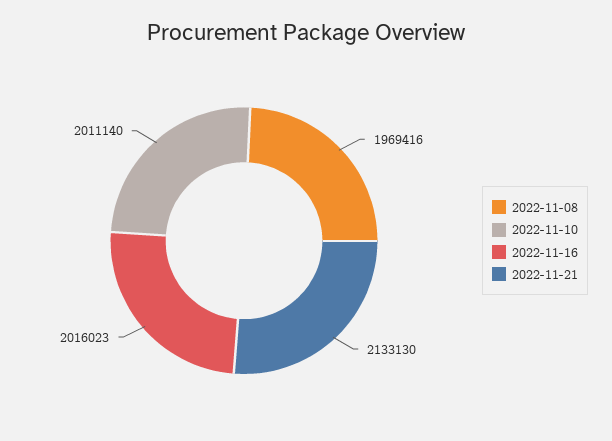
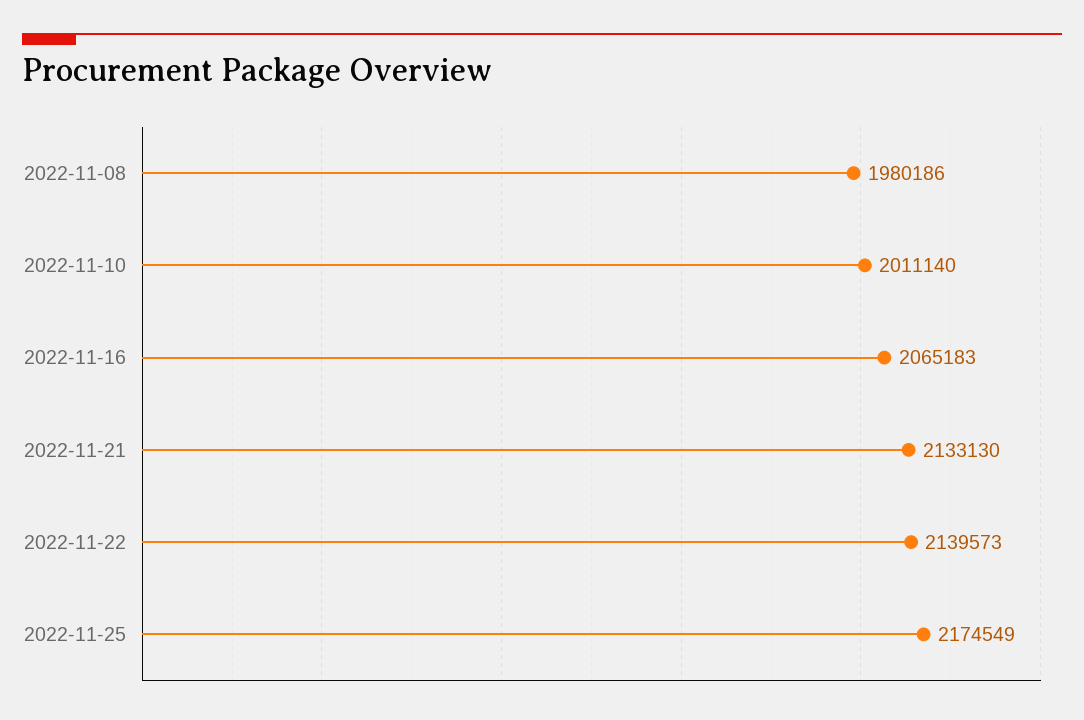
2022-11-08: 1969416 -> 1980186
2022-11-16: 2016023 -> 2065183
2022-11-22: none -> 2139573
2022-11-25: none -> 2174549

